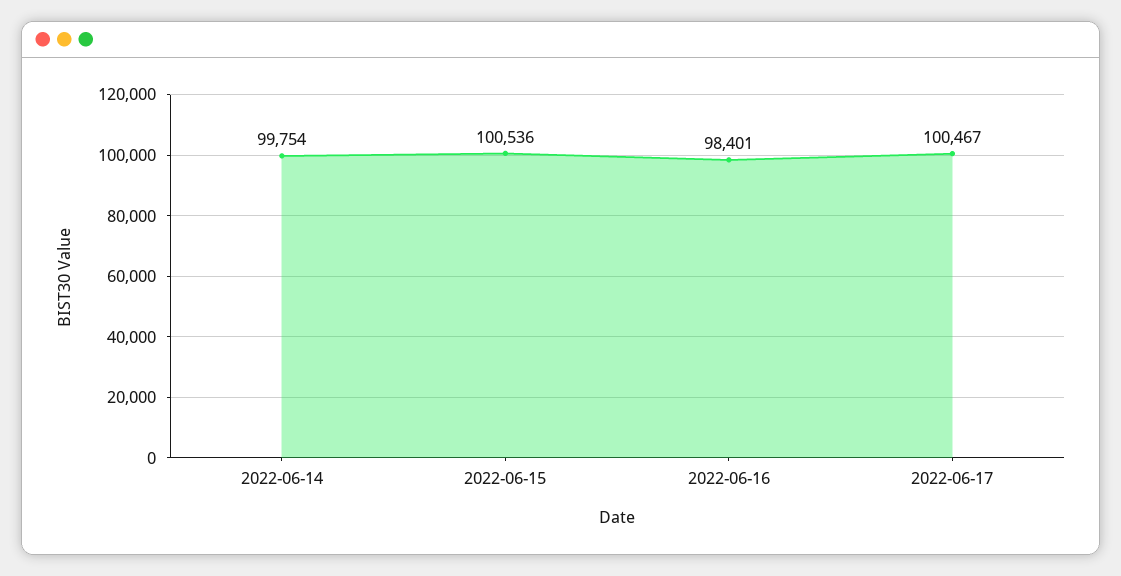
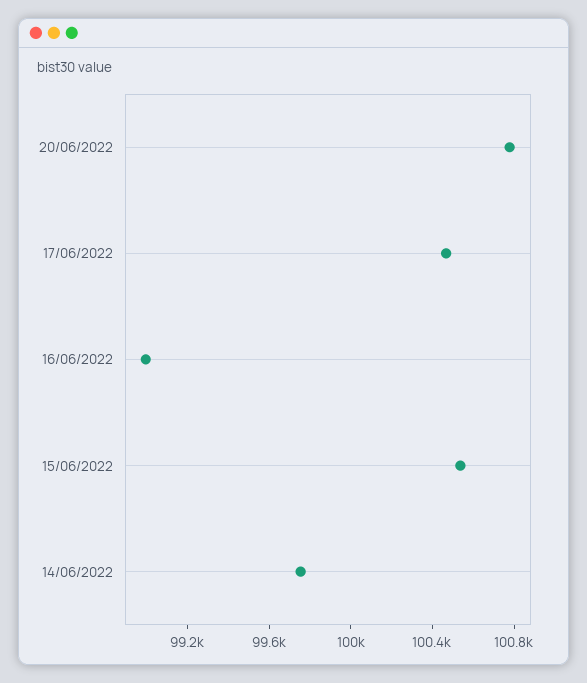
2022-06-16: 98401 -> 99000
20/06/2022: none -> 100800

